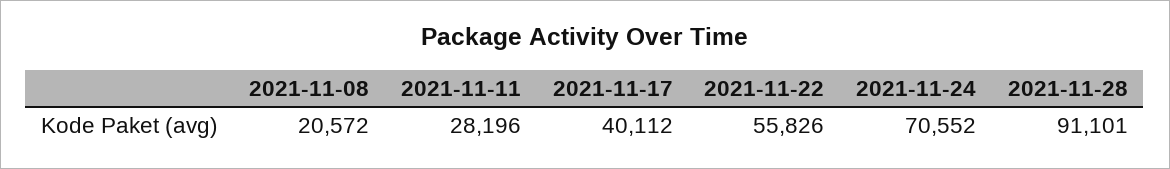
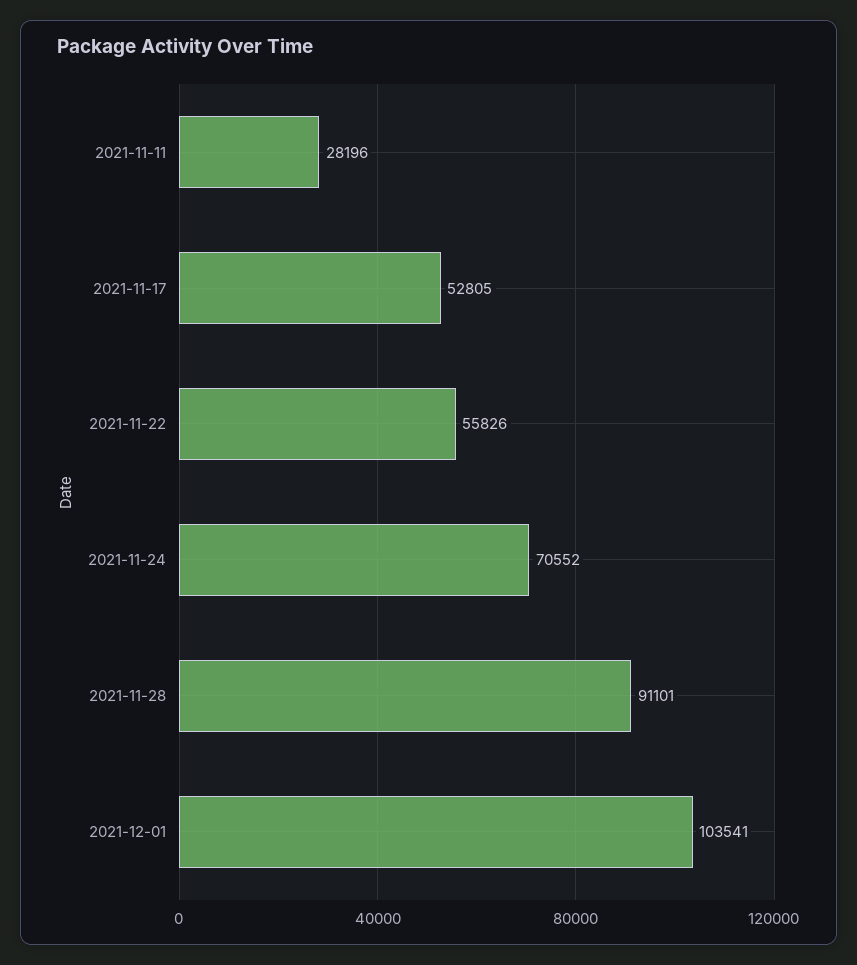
2021-11-08: 20572 -> none
2021-11-17: 40112 -> 52805
2021-12-01: none -> 103541

